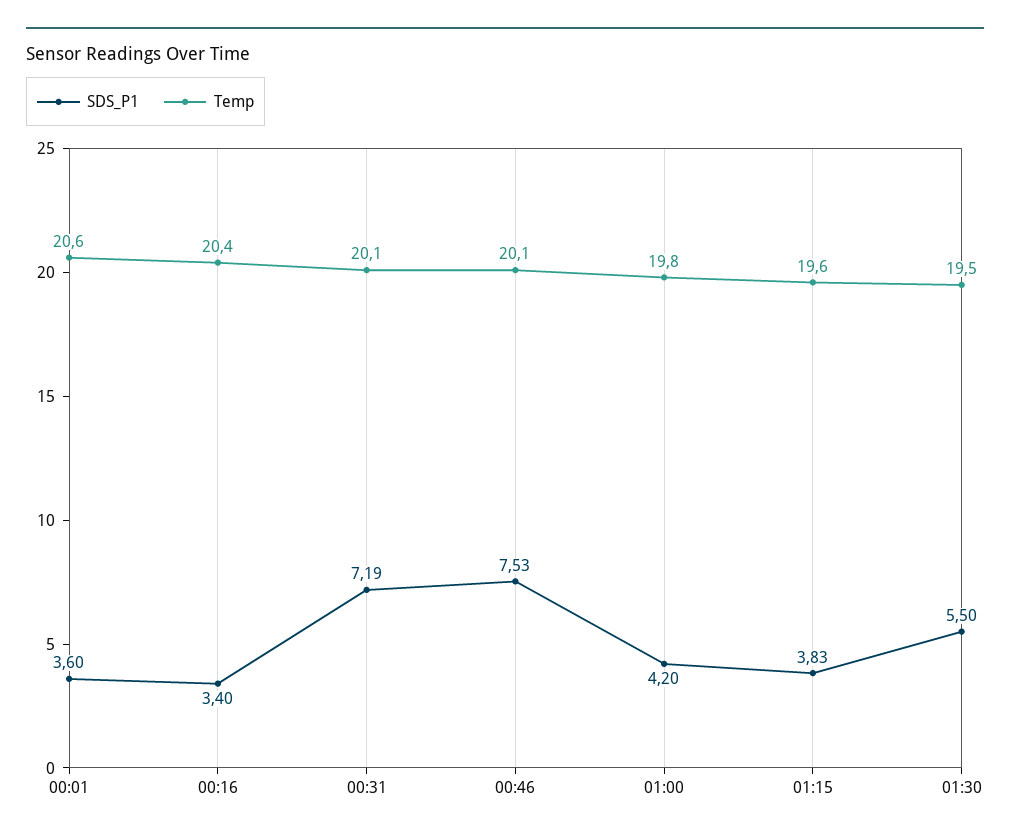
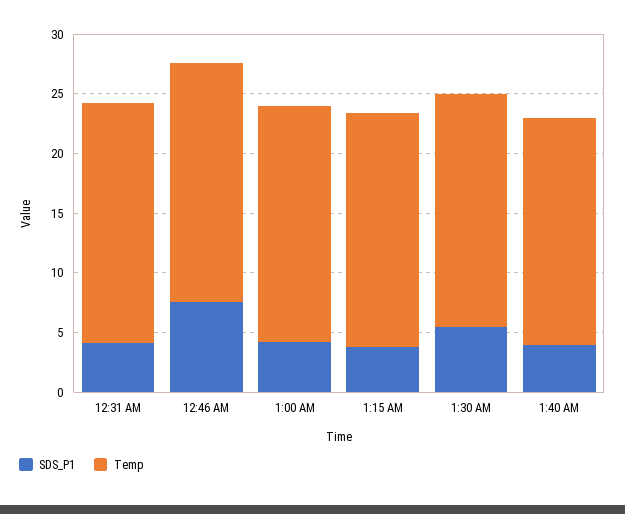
SDS_P1, 00:01: 3.6 -> none
Temp, 00:01: 20.6 -> none
SDS_P1, 00:16: 3.4 -> none
Temp, 00:16: 20.4 -> none
SDS_P1, 00:31: 7.19 -> 4
SDS_P1, 1:40 AM: none -> 4
Temp, 1:40 AM: none -> 19

